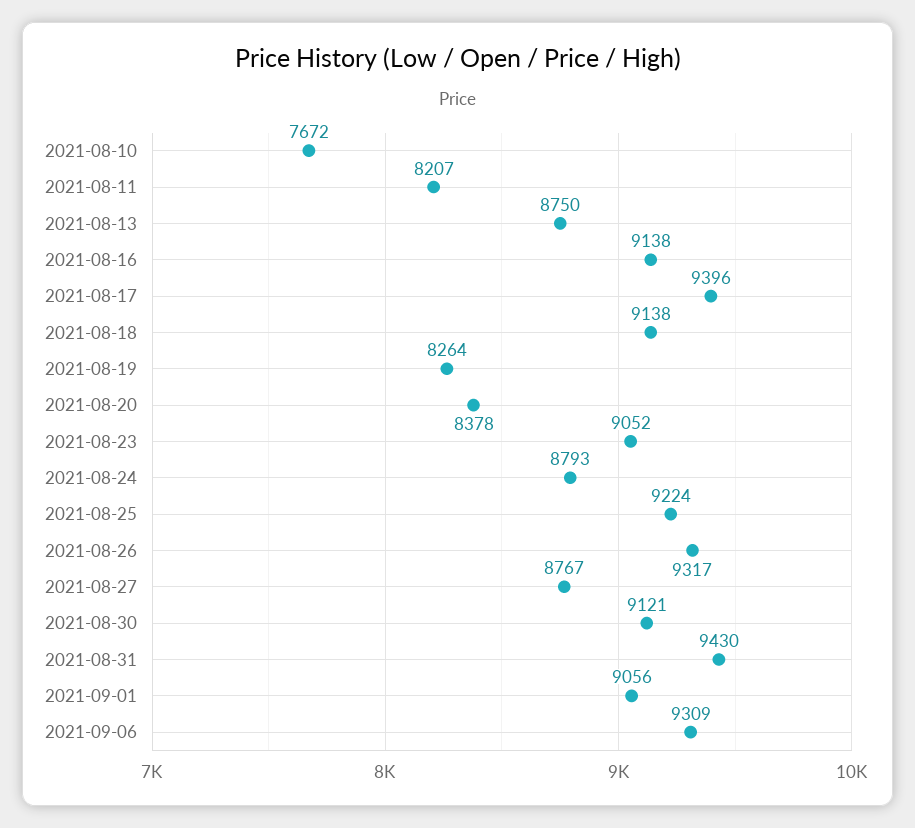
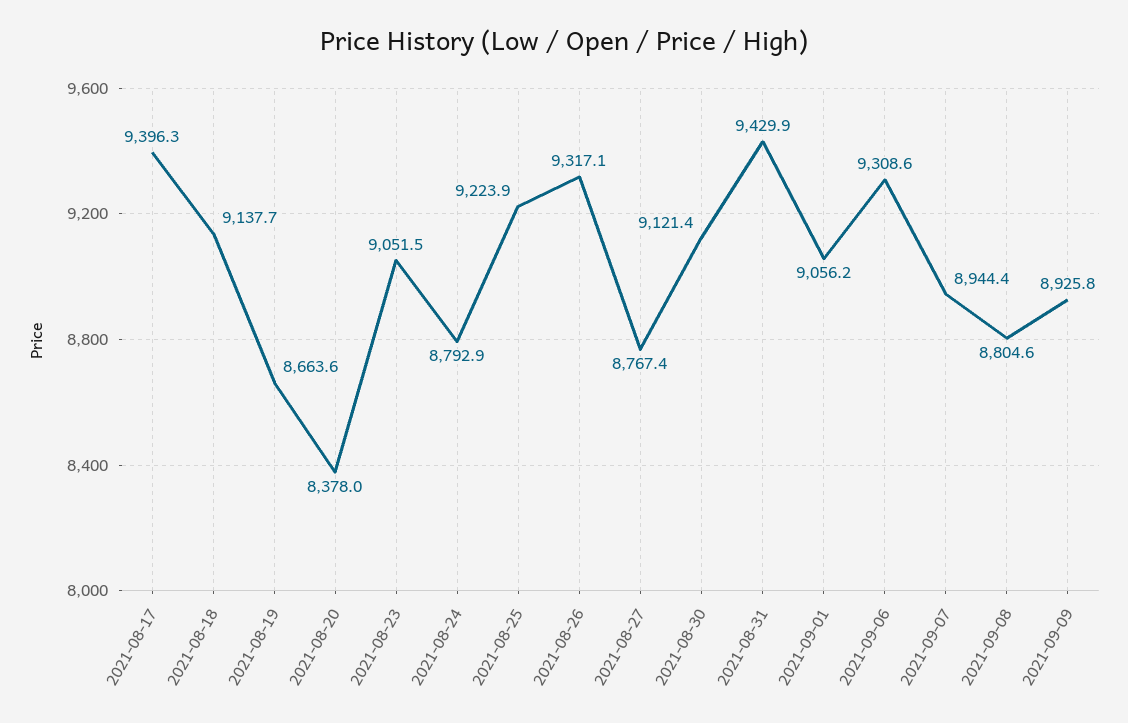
2021-08-10: 7672 -> none
2021-08-11: 8207 -> none
2021-08-13: 8750 -> none
2021-08-16: 9138 -> none
2021-08-19: 8264 -> 8663.6
2021-09-07: none -> 8944.4
2021-09-08: none -> 8804.6
2021-09-09: none -> 8925.8

